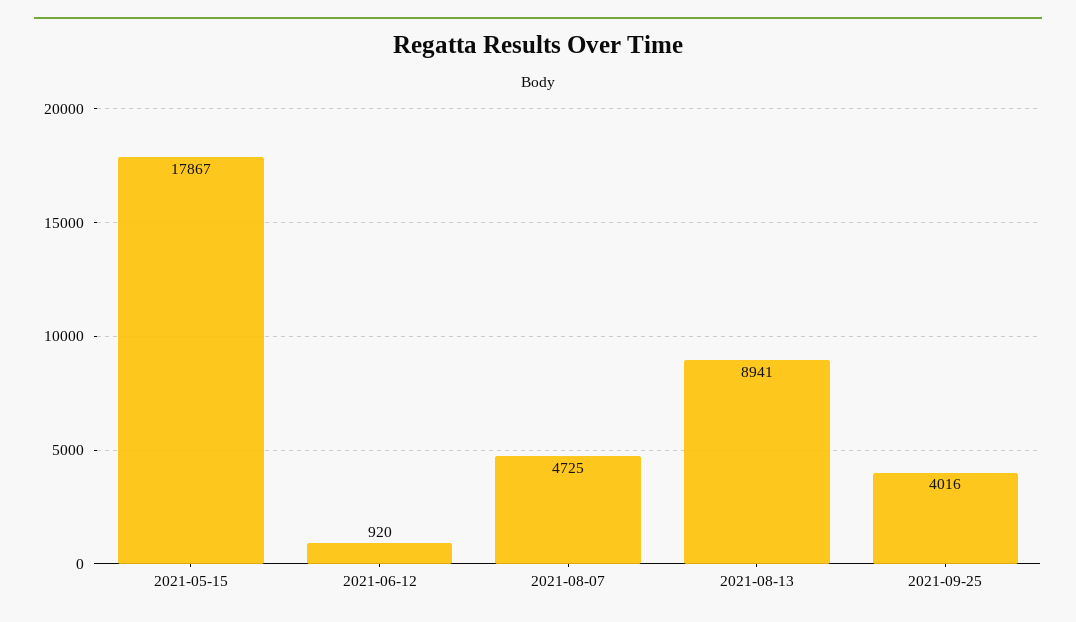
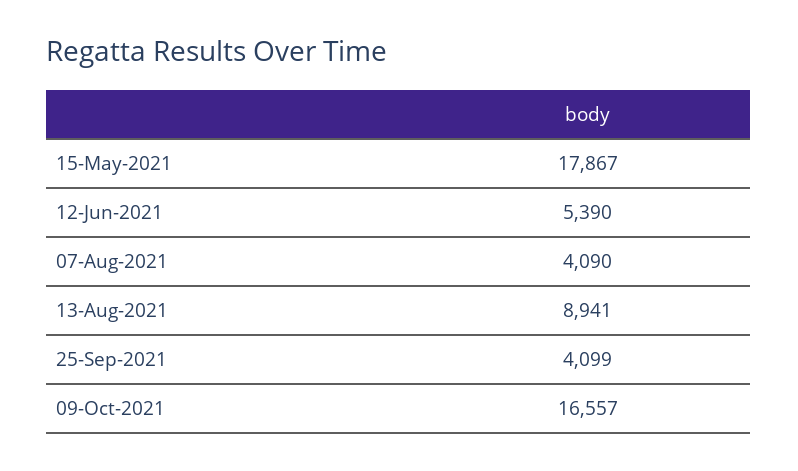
2021-06-12: 920 -> 5390
2021-08-07: 4725 -> 4090
2021-09-25: 4016 -> 4099
09-Oct-2021: none -> 16557

